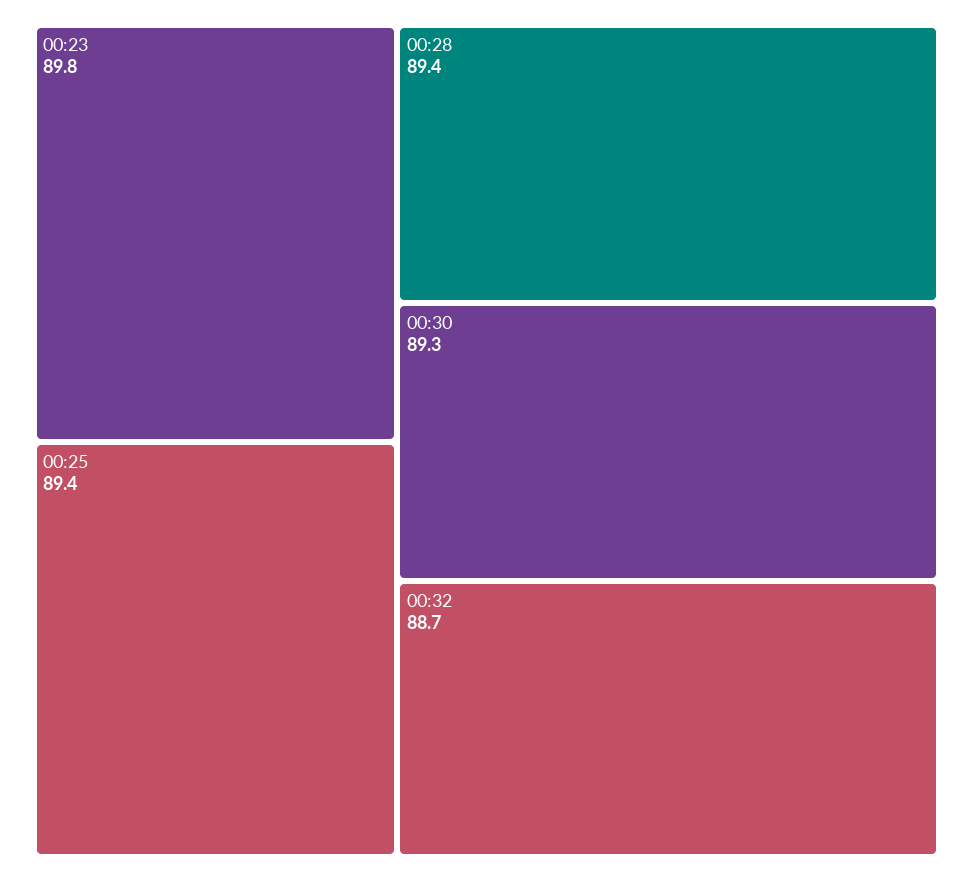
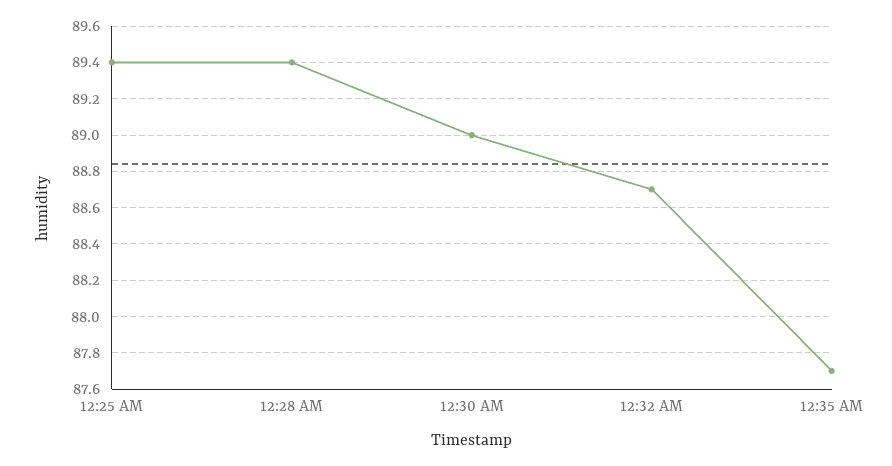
00:23: 89.8 -> none
00:30: 89.3 -> 89
12:35 AM: none -> 87.7

